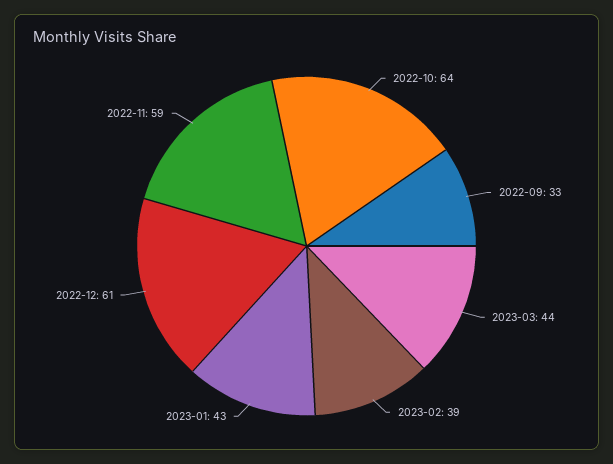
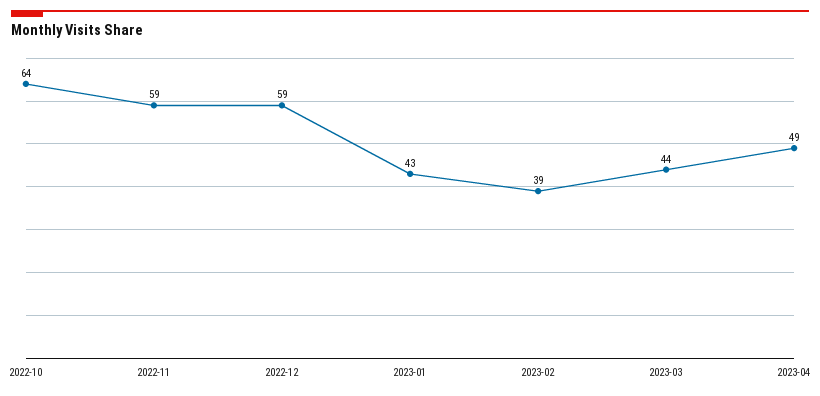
2022-09: 33 -> none
2022-12: 61 -> 59
2023-04: none -> 49

